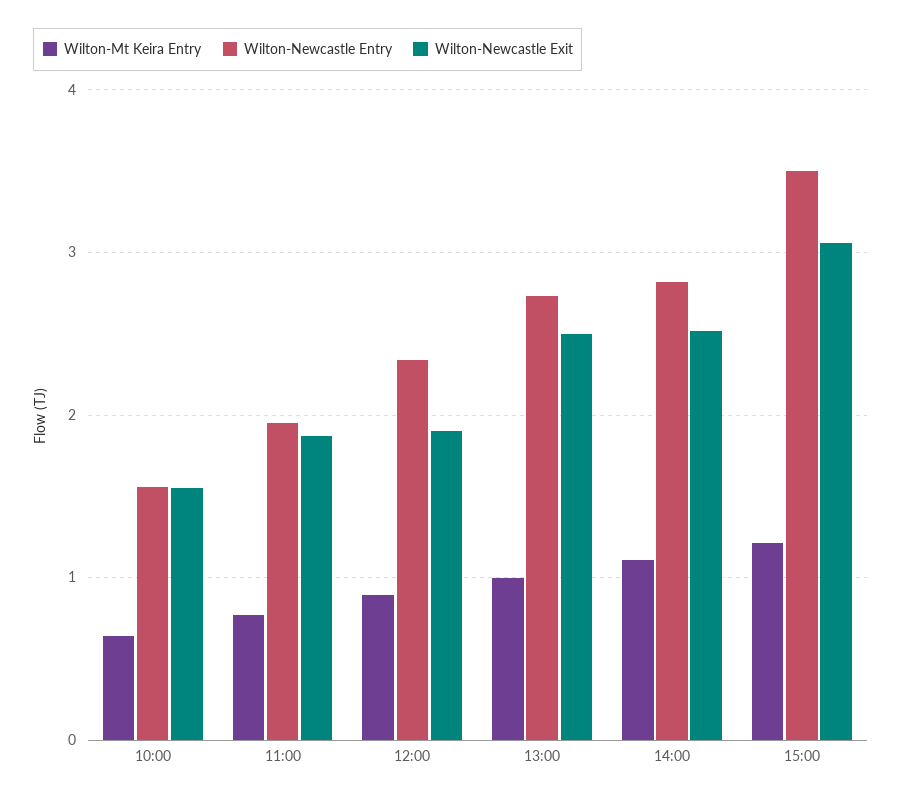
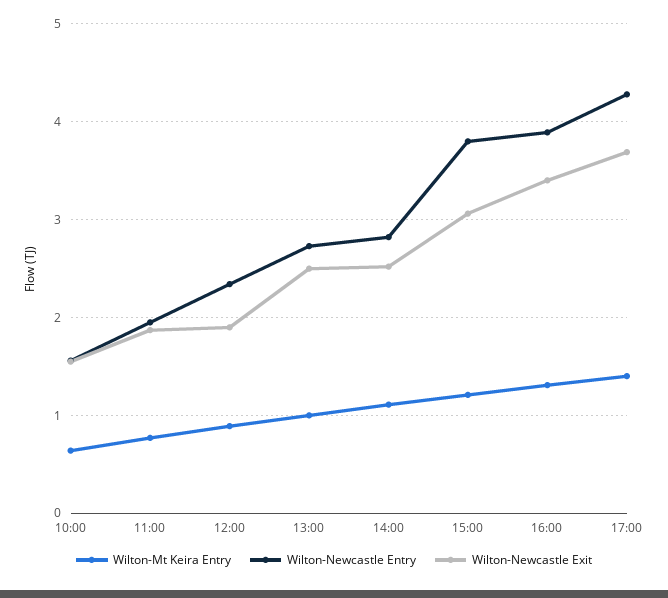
Wilton-Newcastle Entry, 15:00: 3.5 -> 3.8
Wilton-Mt Keira Entry, 16:00: none -> 1.3
Wilton-Newcastle Entry, 16:00: none -> 3.9
Wilton-Newcastle Exit, 16:00: none -> 3.4
Wilton-Mt Keira Entry, 17:00: none -> 1.4
Wilton-Newcastle Entry, 17:00: none -> 4.3
Wilton-Newcastle Exit, 17:00: none -> 3.7

